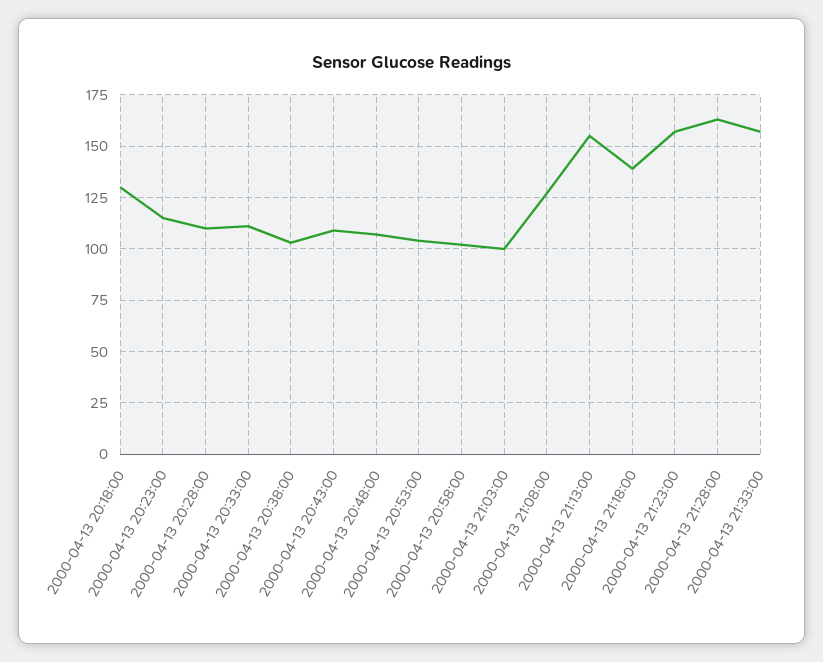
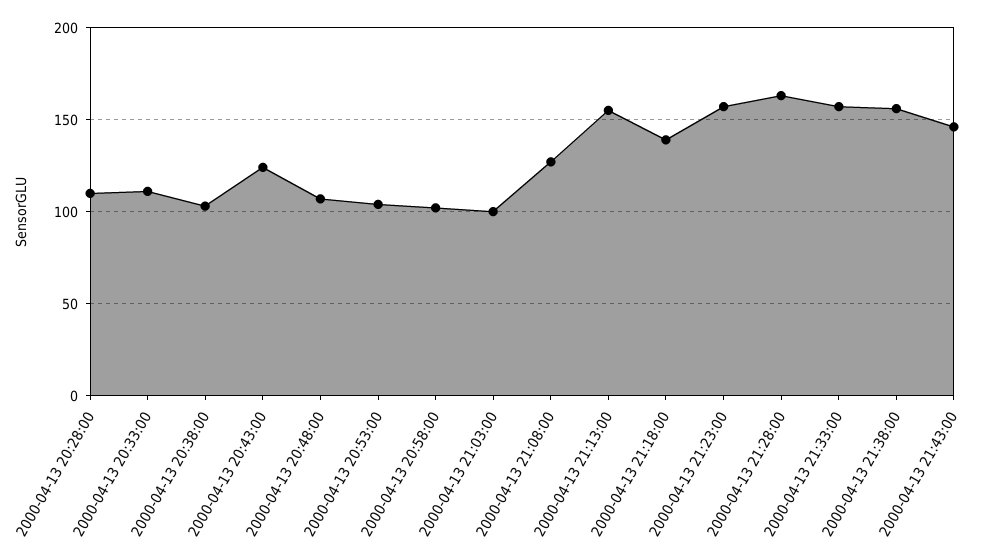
2000-04-13 20:18:00: 130 -> none
2000-04-13 20:23:00: 115 -> none
2000-04-13 20:43:00: 110 -> 125
2000-04-13 21:38:00: none -> 155
2000-04-13 21:43:00: none -> 145

